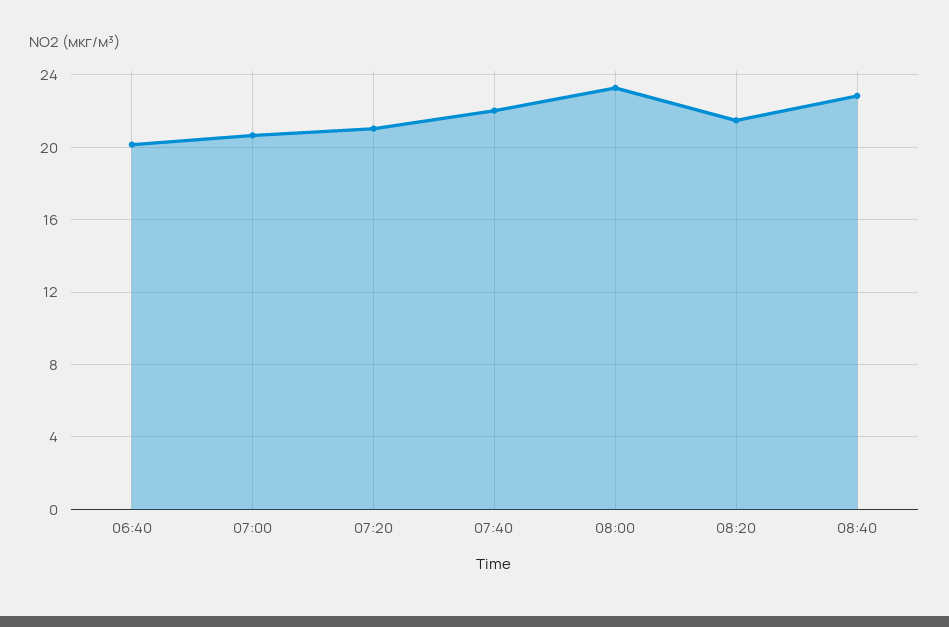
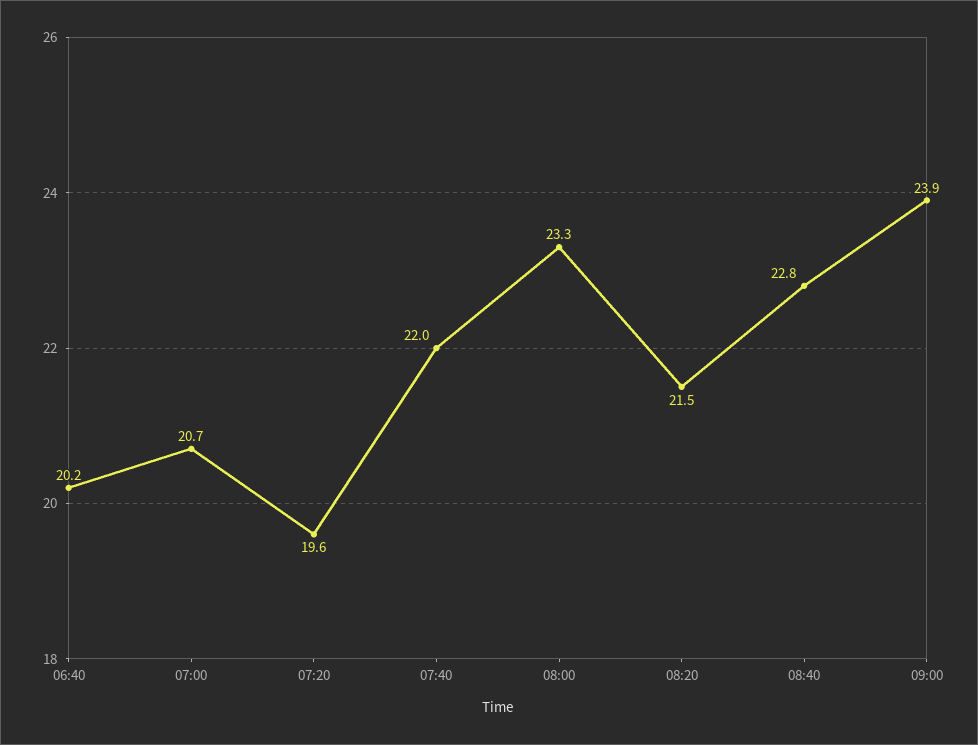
07:20: 21 -> 19.6
09:00: none -> 23.9

